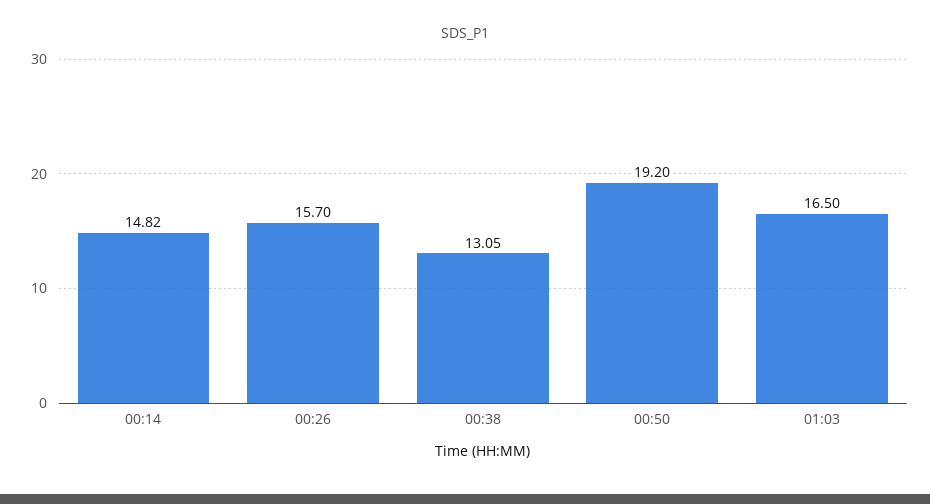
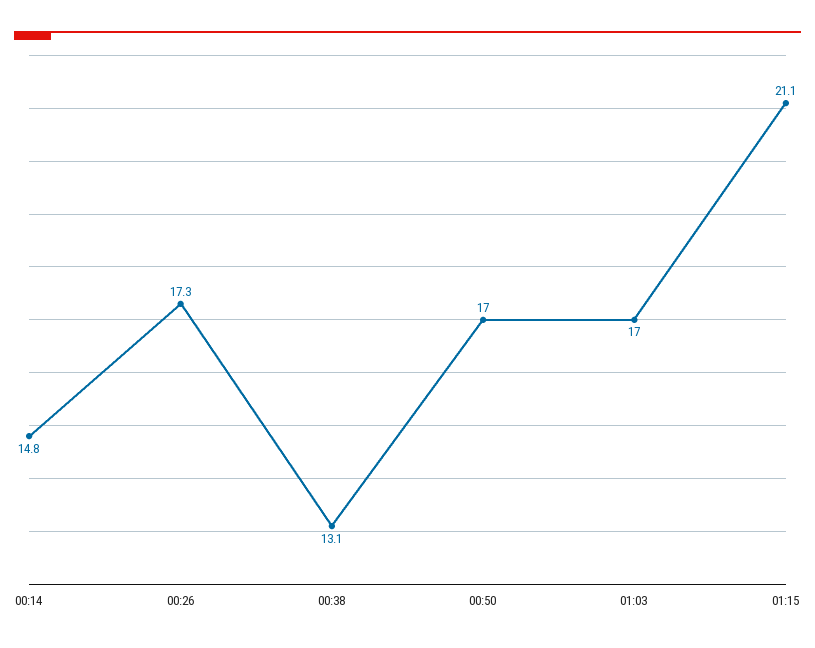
00:26: 15.7 -> 17.3
00:50: 19.2 -> 17
01:03: 16.5 -> 17
01:15: none -> 21.1

